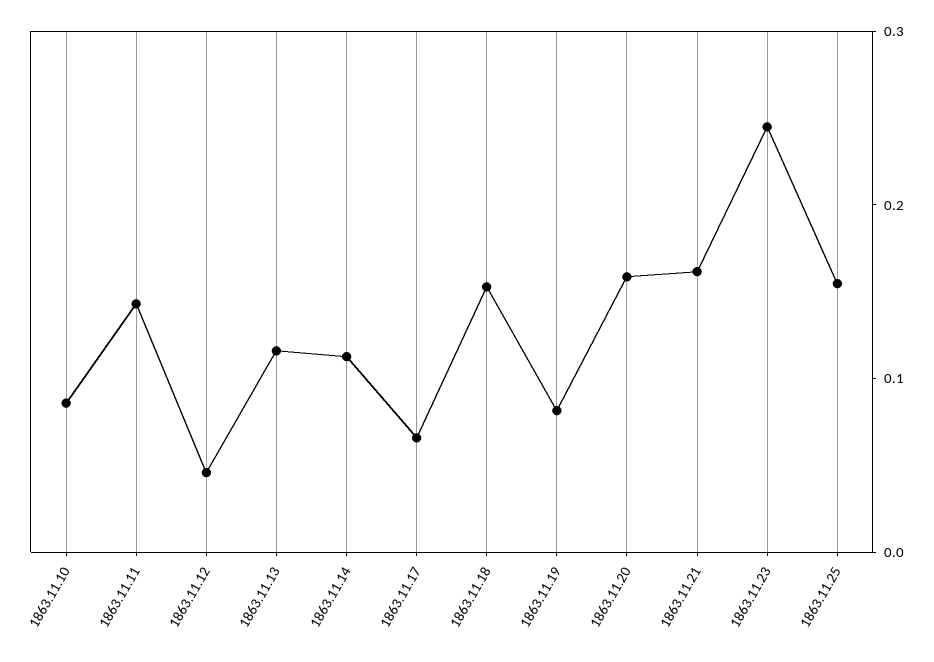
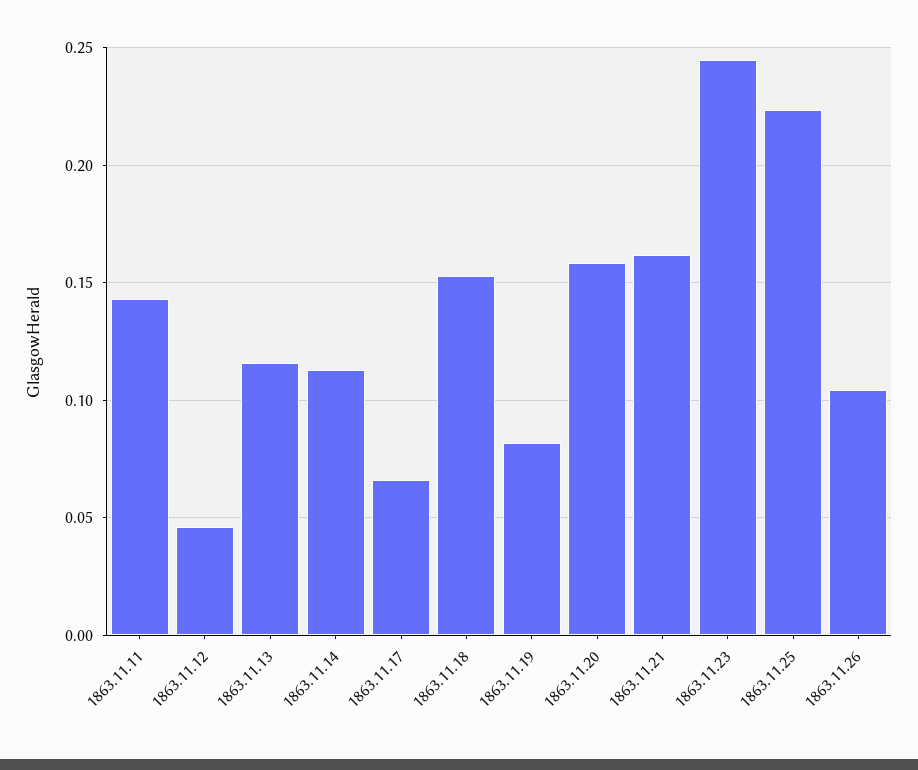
1863.11.10: 0.08 -> none
1863.11.25: 0.16 -> 0.225
1863.11.26: none -> 0.105

